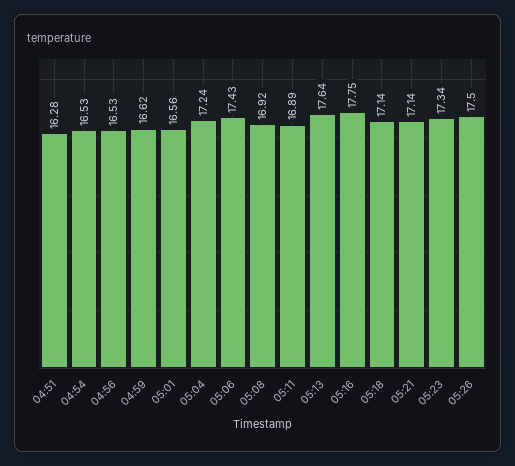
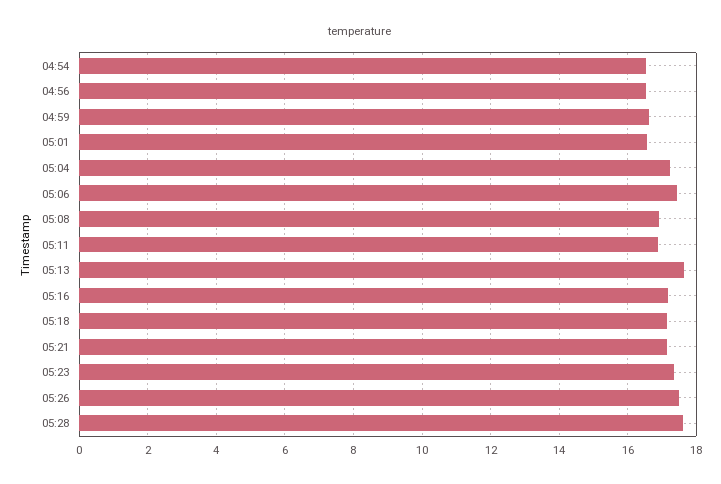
04:51: 16.28 -> none
05:16: 17.75 -> 17.2
05:28: none -> 17.6

